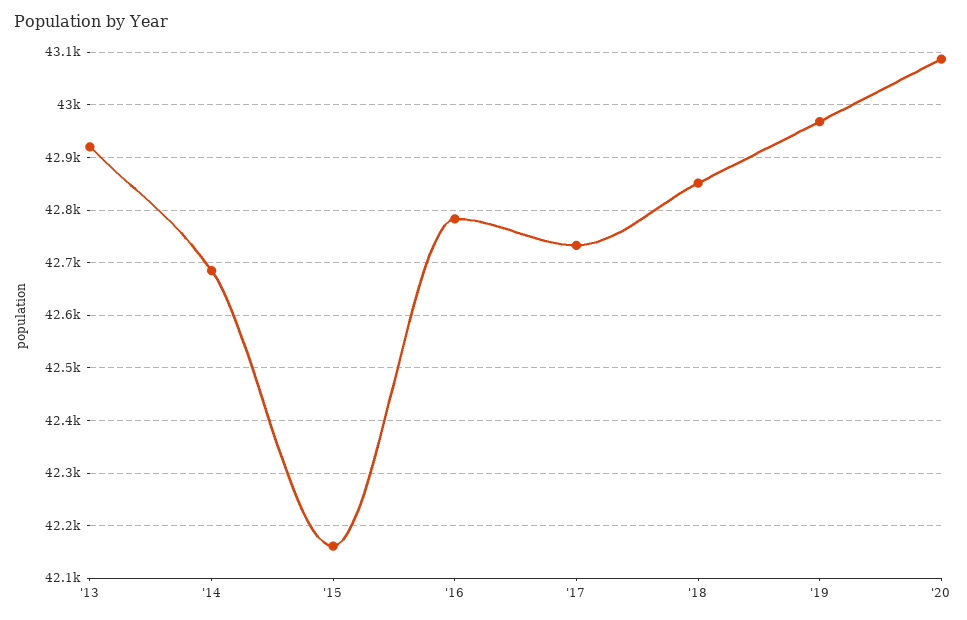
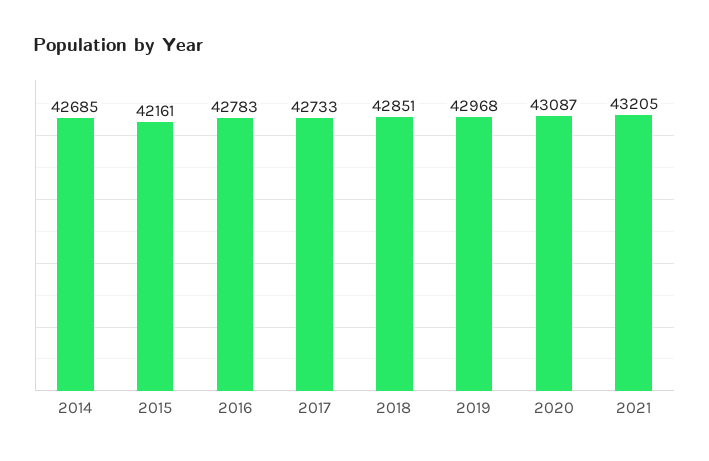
'13: 42920 -> none
2021: none -> 43205

